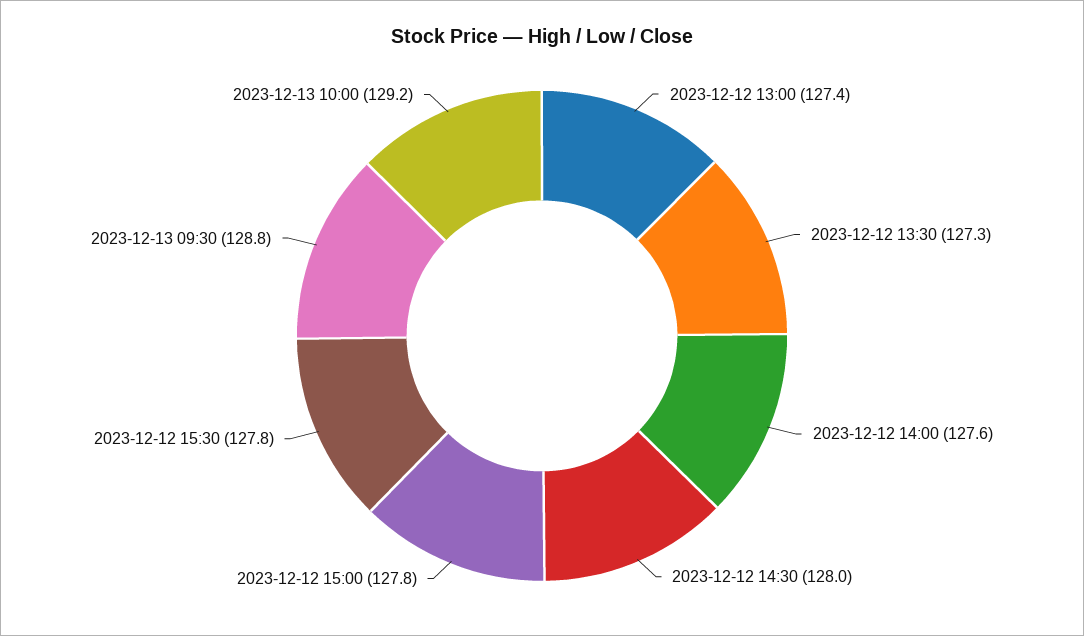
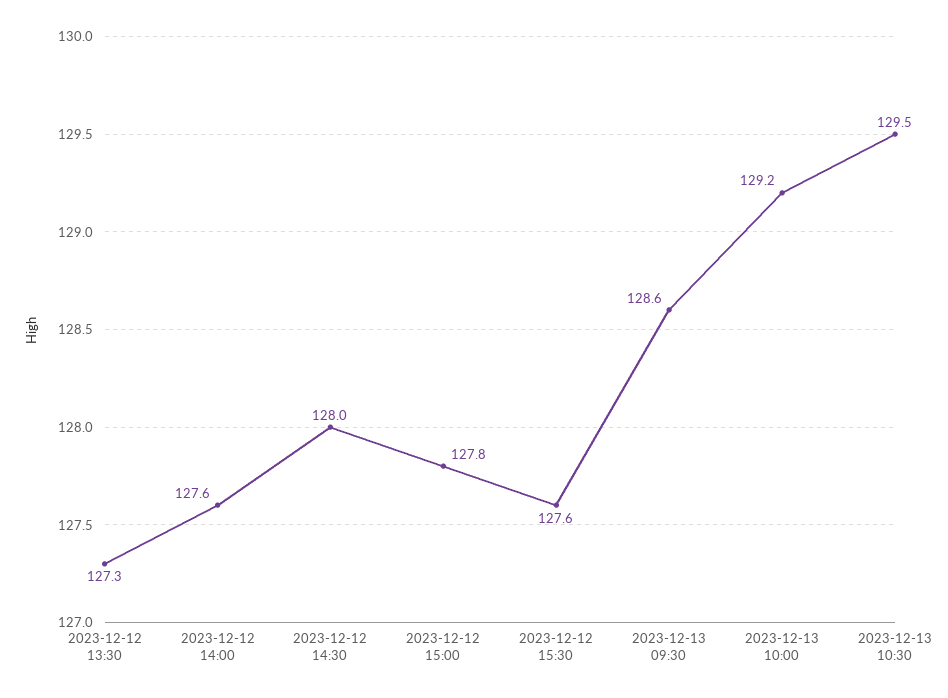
2023-12-12 13:00: 127.4 -> none
2023-12-12 15:30: 127.8 -> 127.6
2023-12-13 09:30: 128.8 -> 128.6
2023-12-13 10:30: none -> 129.5

